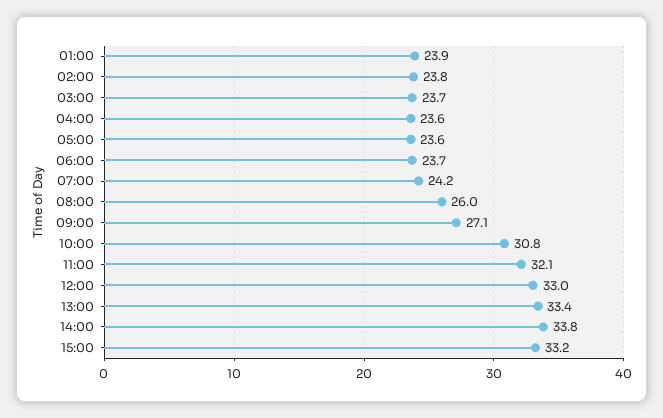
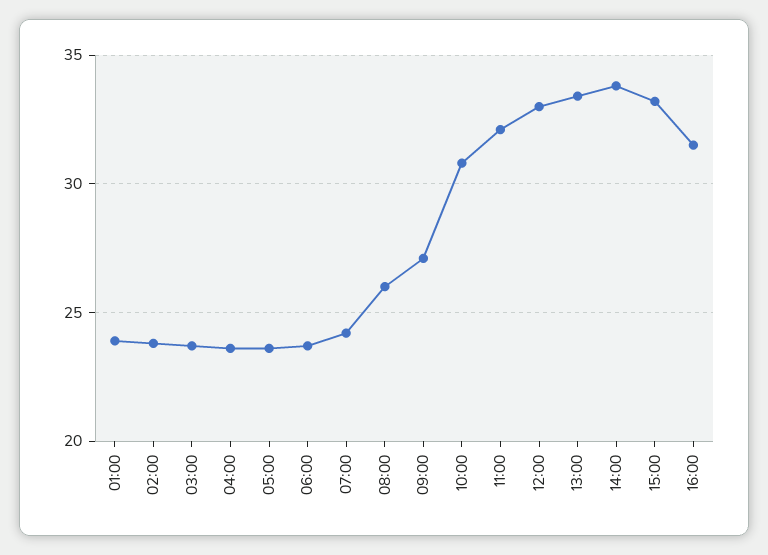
16:00: none -> 31.5

